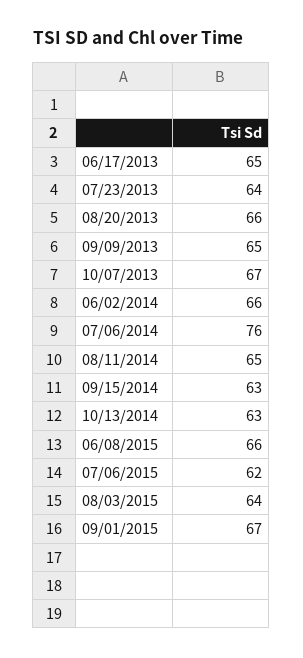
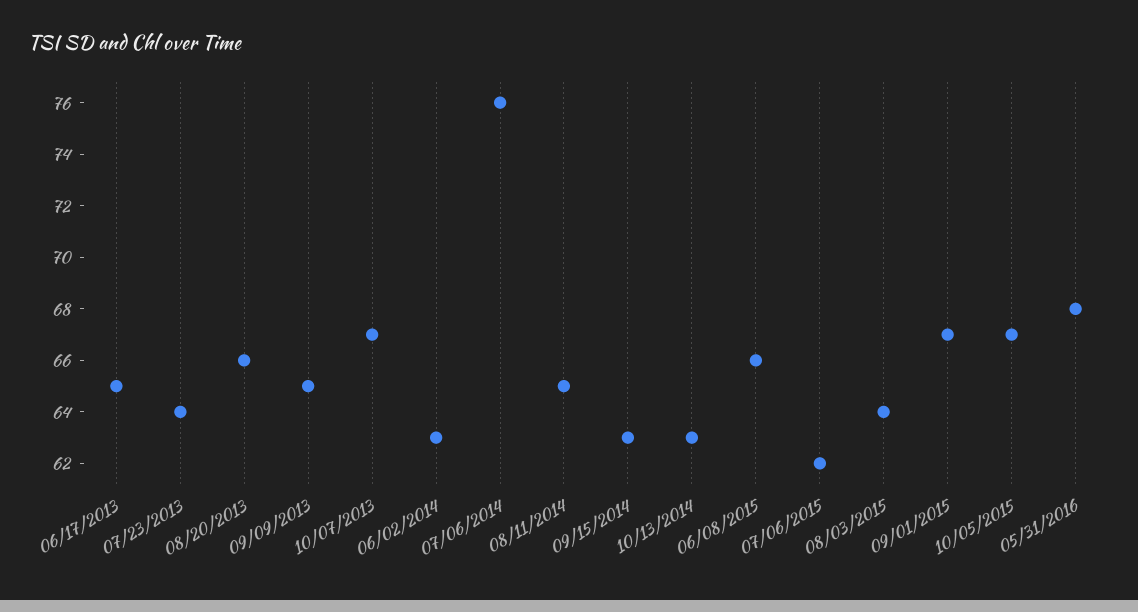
06/02/2014: 66 -> 63
10/05/2015: none -> 67
05/31/2016: none -> 68

